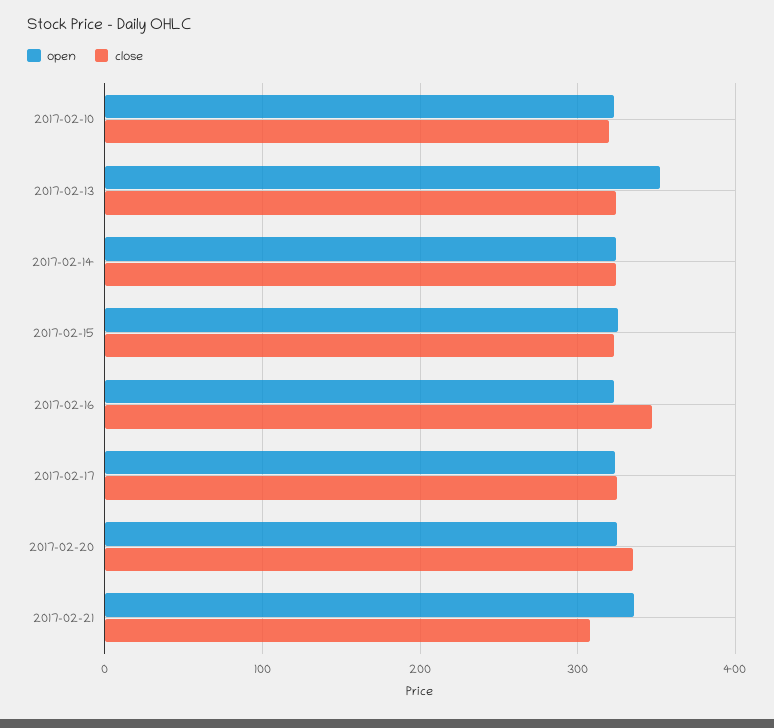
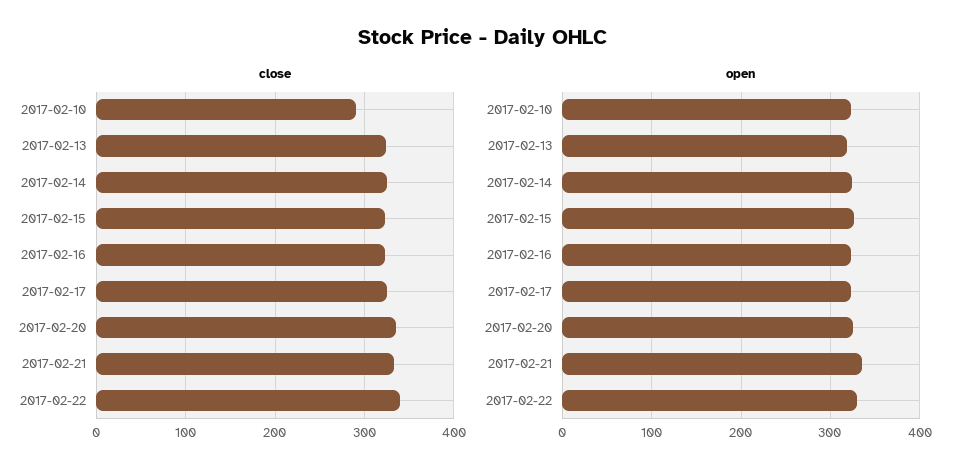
close, 2017-02-10: 320 -> 290
open, 2017-02-13: 350 -> 320
close, 2017-02-16: 350 -> 320
close, 2017-02-21: 310 -> 330
close, 2017-02-22: none -> 340
open, 2017-02-22: none -> 330

